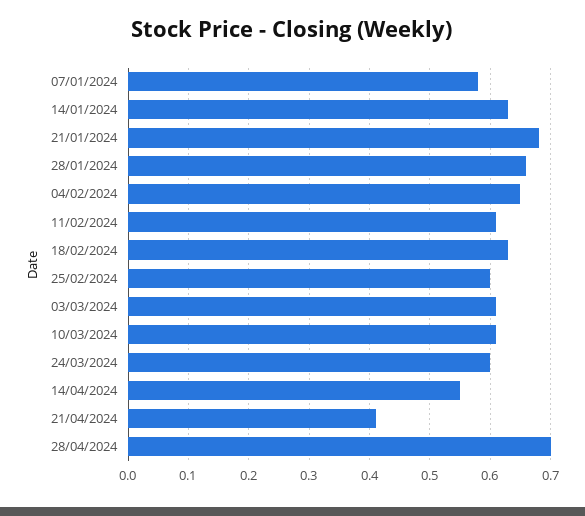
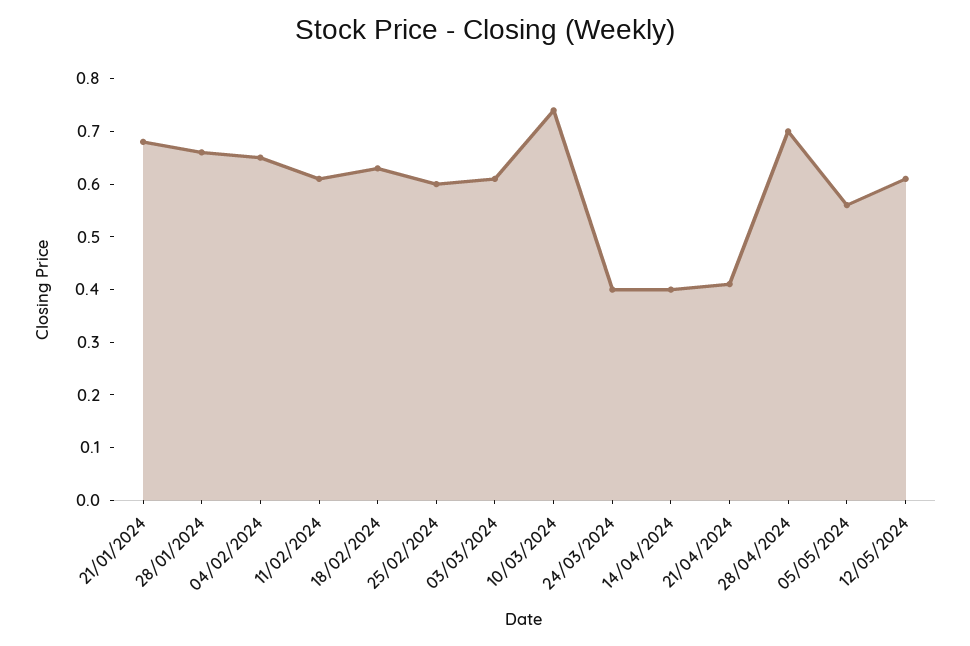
07/01/2024: 0.58 -> none
14/01/2024: 0.63 -> none
10/03/2024: 0.61 -> 0.75
24/03/2024: 0.6 -> 0.4
14/04/2024: 0.55 -> 0.4
05/05/2024: none -> 0.55
12/05/2024: none -> 0.6

